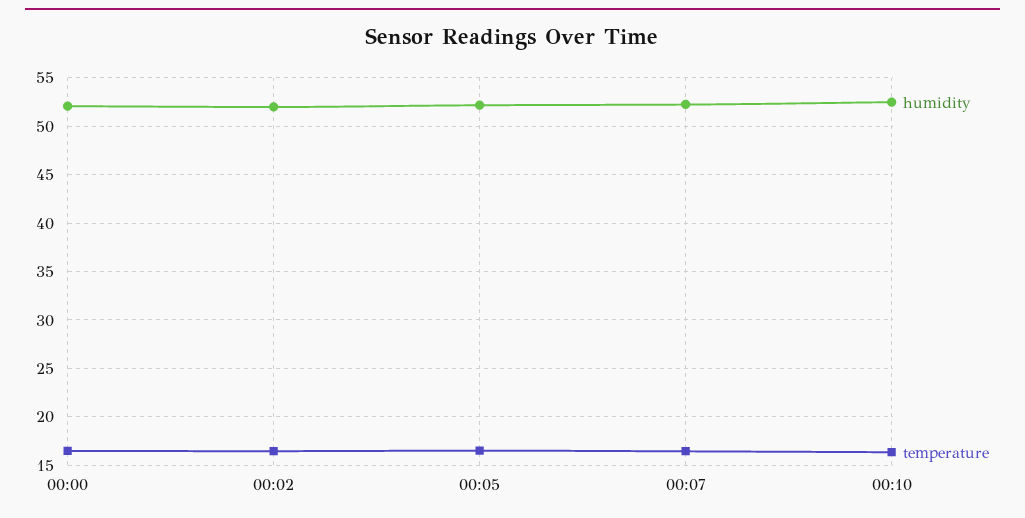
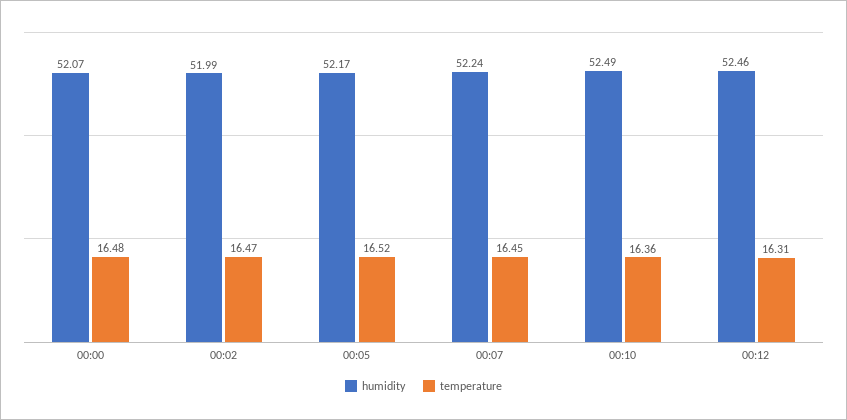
humidity, 00:12: none -> 52.46
temperature, 00:12: none -> 16.31

